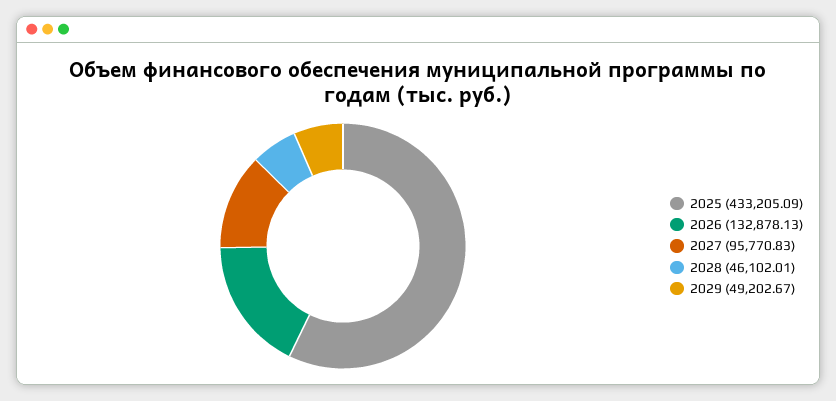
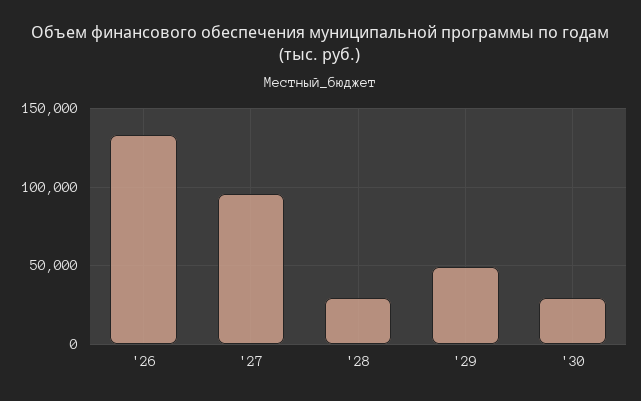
2025: 433205.09 -> none
2028: 46102.01 -> 30000
'30: none -> 30000

